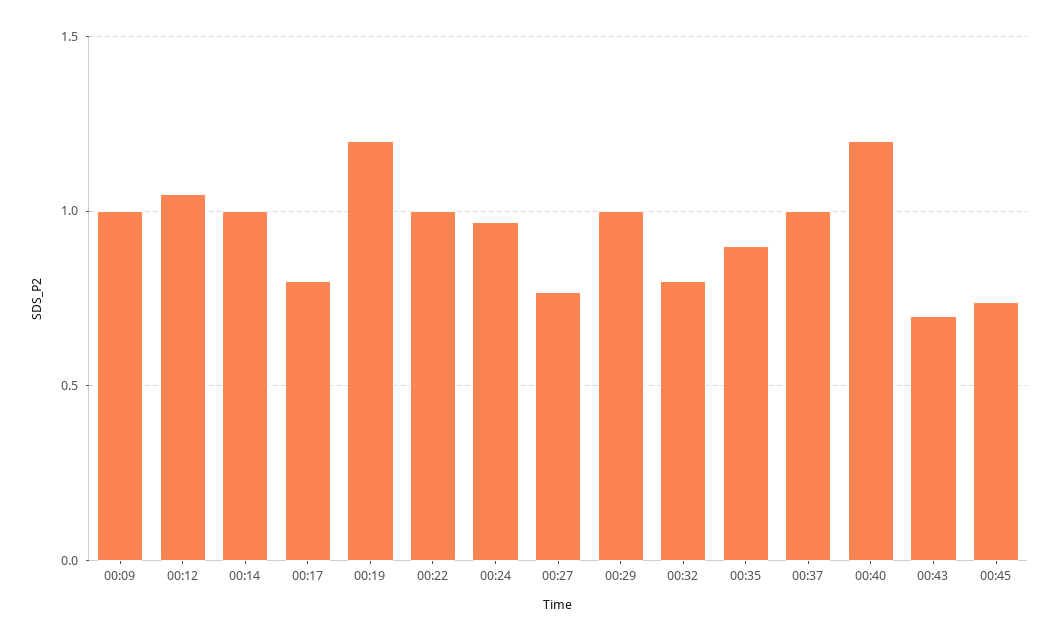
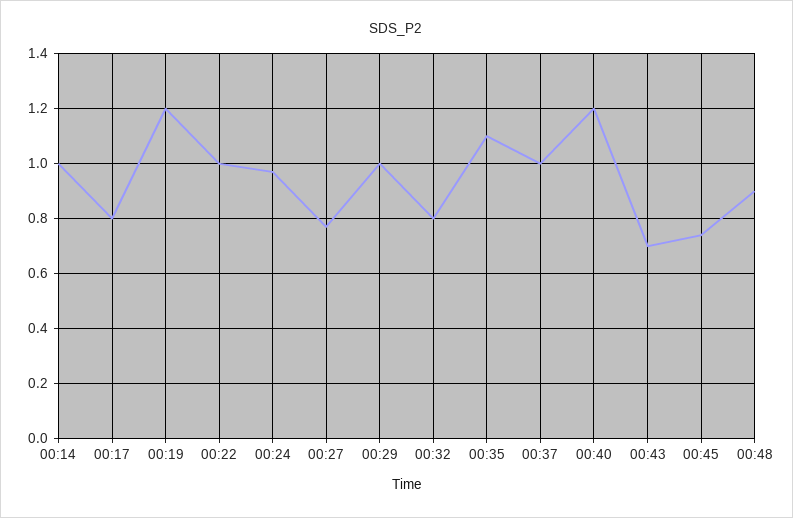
00:09: 1 -> none
00:12: 1.05 -> none
00:35: 0.9 -> 1.1
00:48: none -> 0.9

